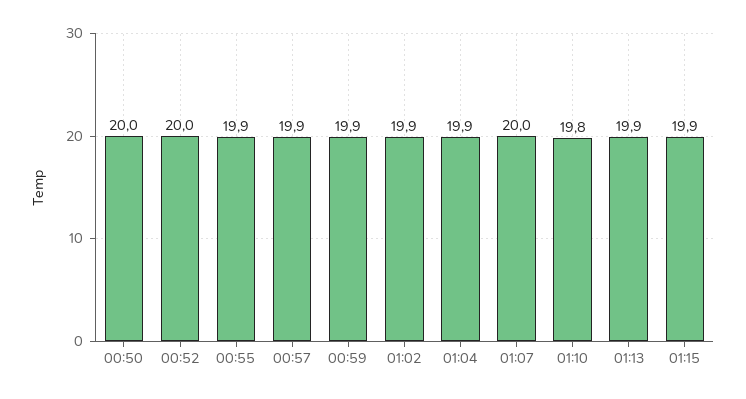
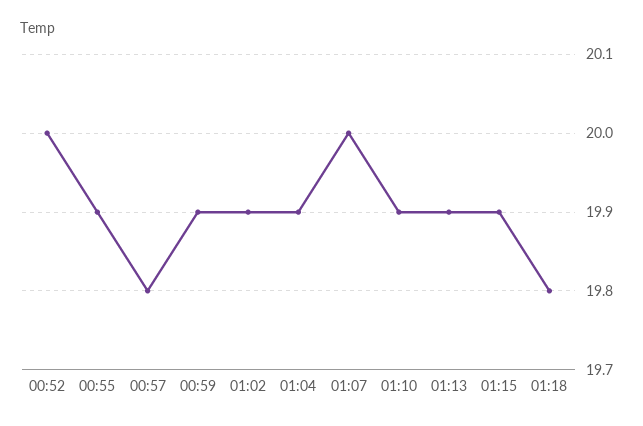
00:50: 20 -> none
00:57: 19.9 -> 19.8
01:10: 19.8 -> 19.9
01:18: none -> 19.8

